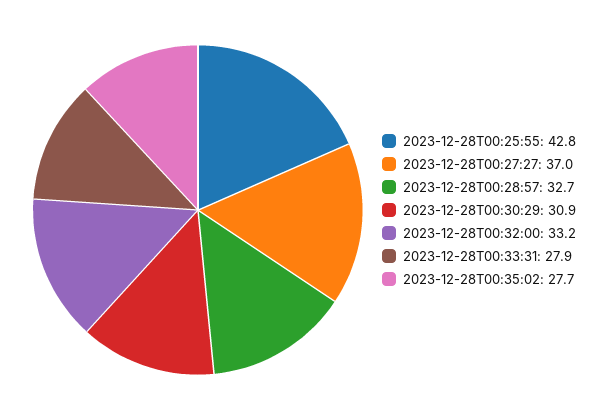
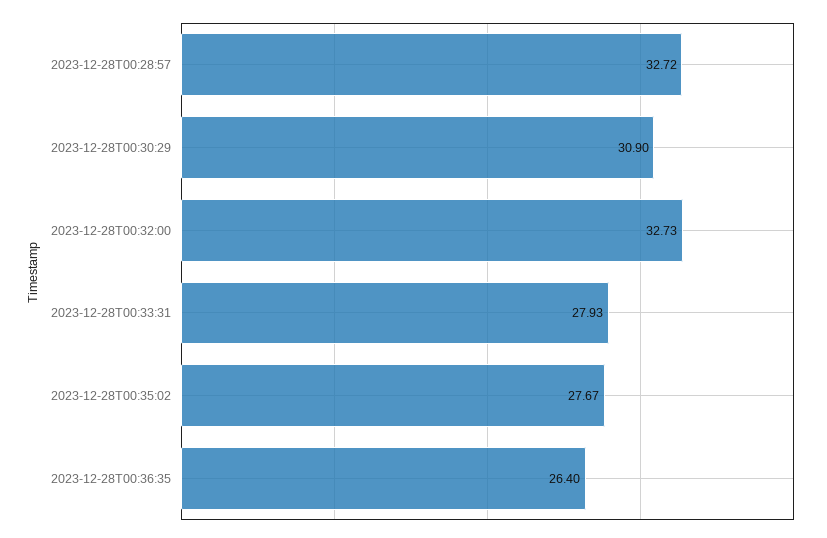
2023-12-28T00:25:55: 42.8 -> none
2023-12-28T00:27:27: 37 -> none
2023-12-28T00:32:00: 33.2 -> 32.73
2023-12-28T00:36:35: none -> 26.4

